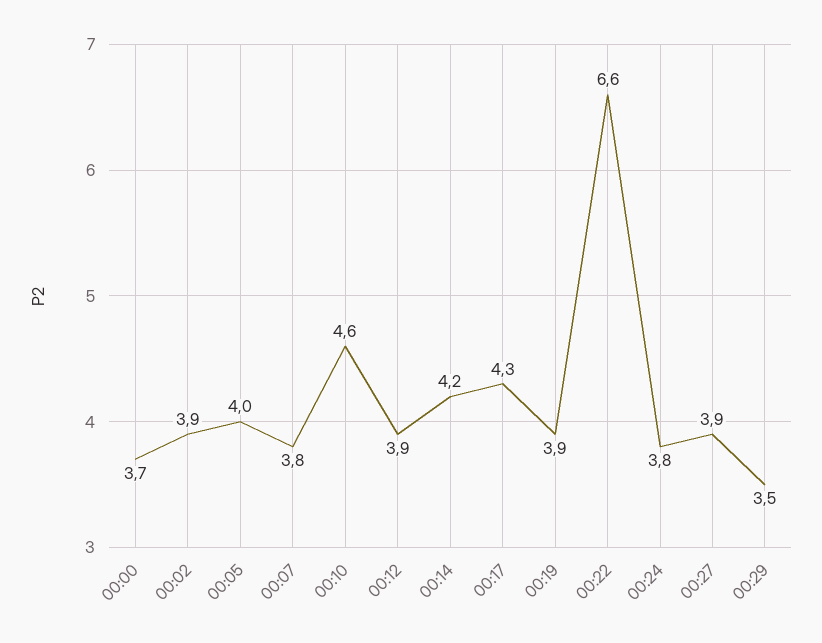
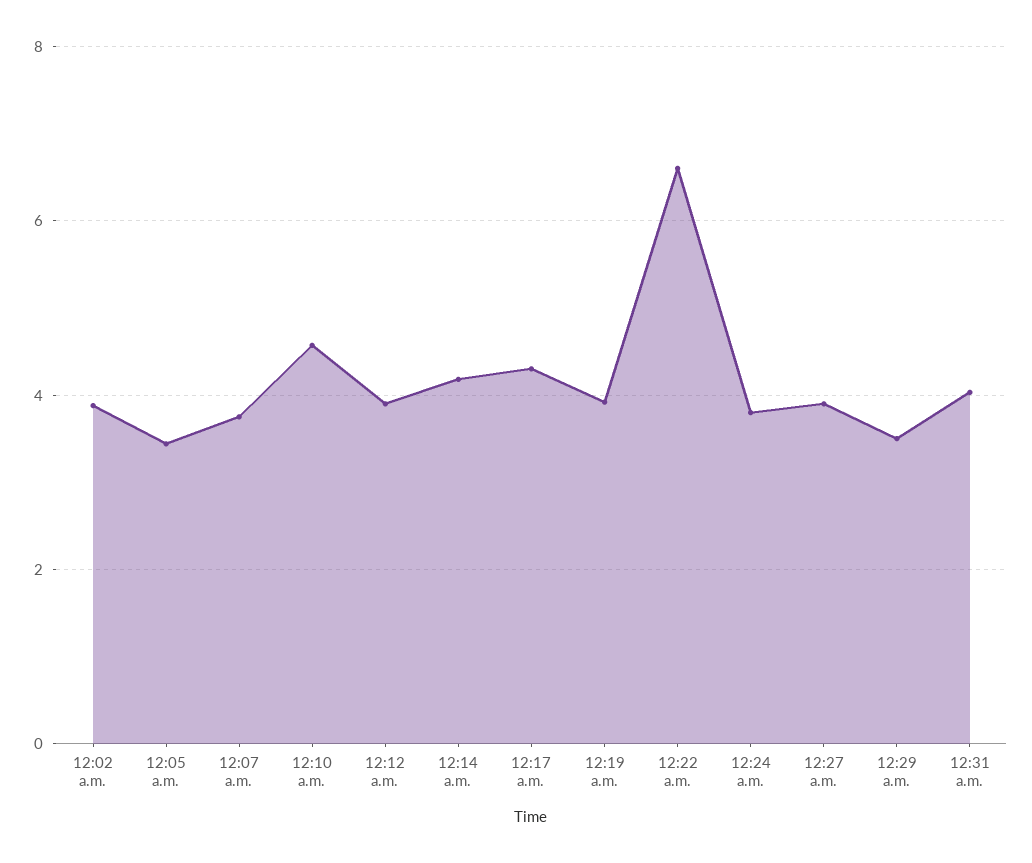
00:00: 3.7 -> none
00:05: 4 -> 3.4
12:31 a.m.: none -> 4

